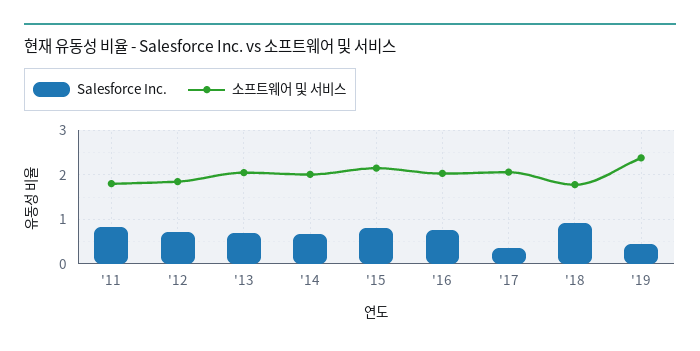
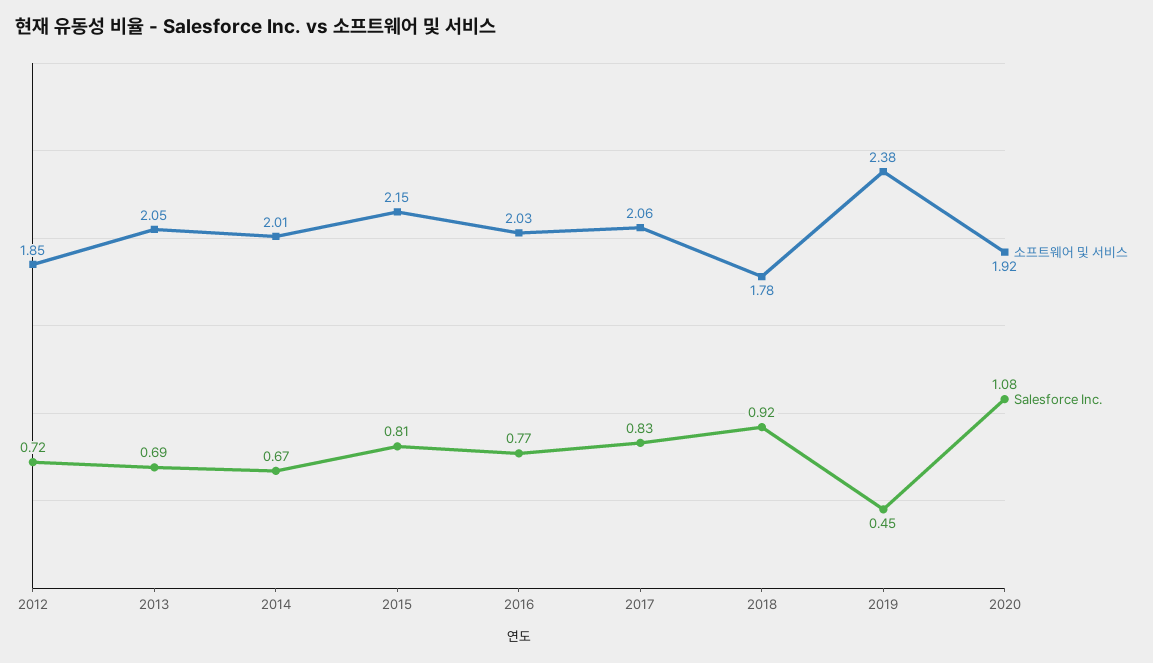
Salesforce Inc., '11: 0.8 -> none
소프트웨어 및 서비스, '11: 1.8 -> none
Salesforce Inc., '17: 0.4 -> 0.83
소프트웨어 및 서비스, 2020: none -> 1.92
Salesforce Inc., 2020: none -> 1.08

